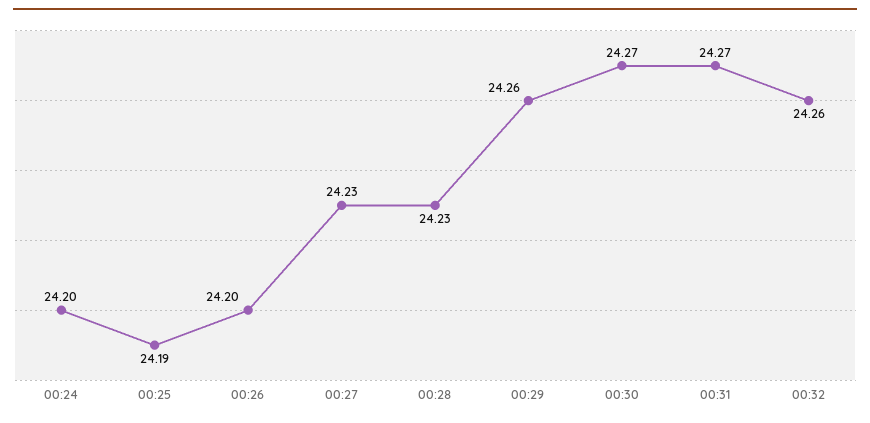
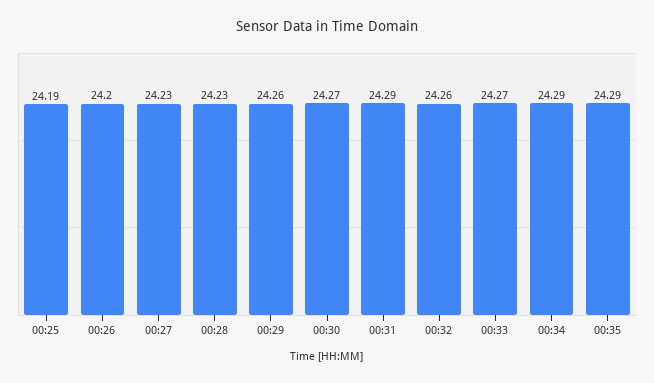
00:24: 24.2 -> none
00:31: 24.27 -> 24.29
00:33: none -> 24.27
00:34: none -> 24.29
00:35: none -> 24.29

